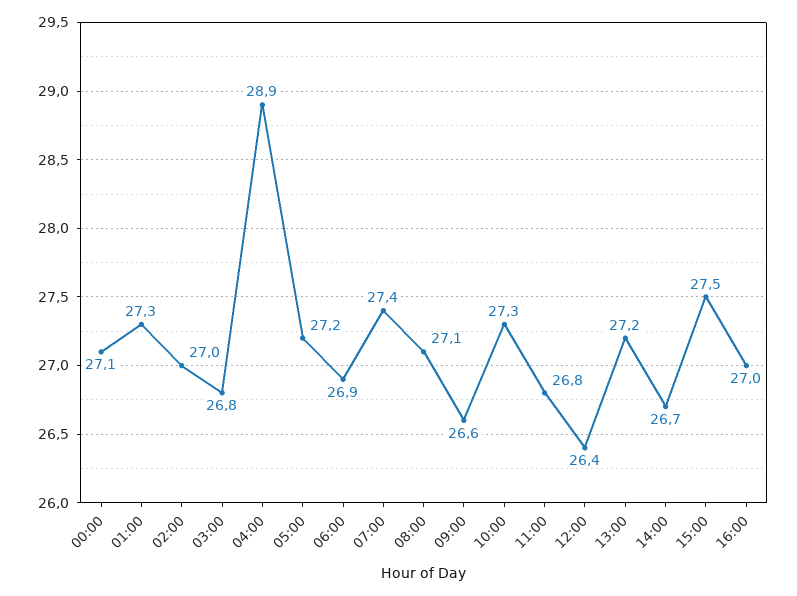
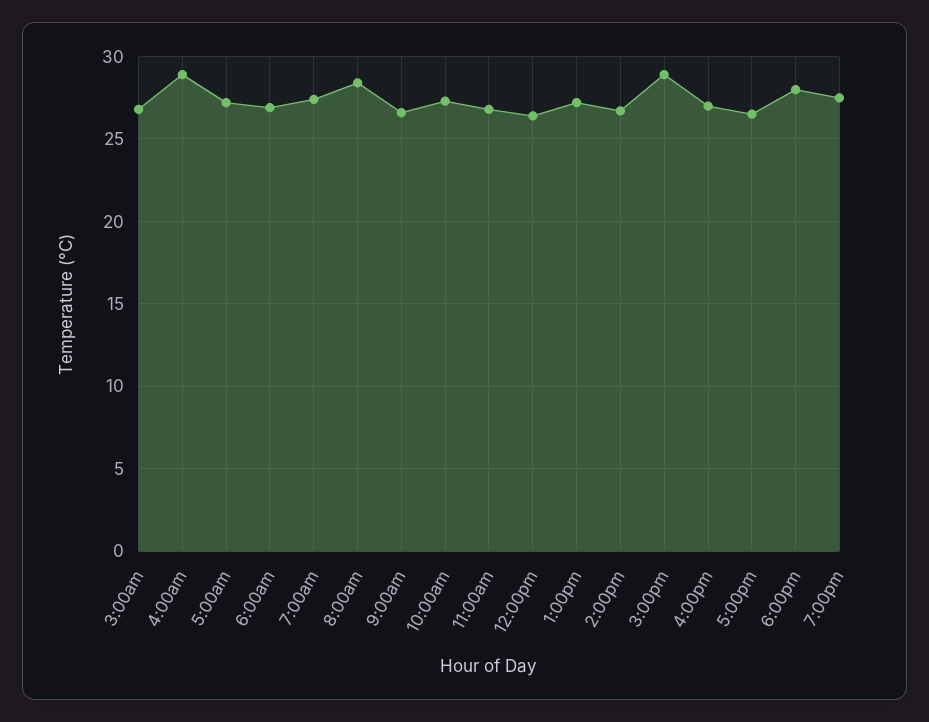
00:00: 27.1 -> none
01:00: 27.3 -> none
02:00: 27 -> none
08:00: 27.1 -> 28.5
15:00: 27.5 -> 29
5:00pm: none -> 26.5
6:00pm: none -> 28
7:00pm: none -> 27.5

